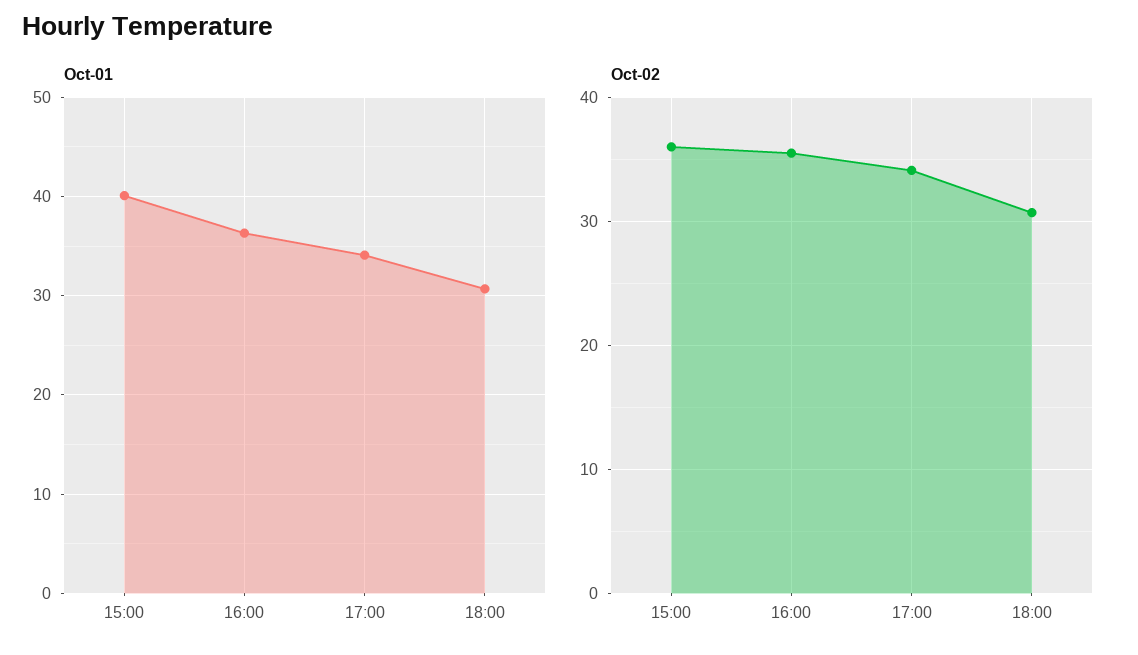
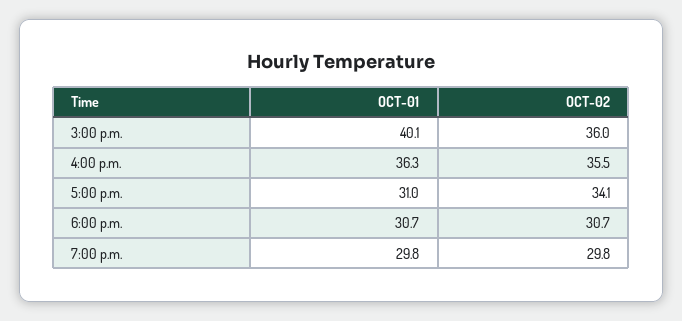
Oct-01, 17:00: 34 -> 31
Oct-01, 7:00 p.m.: none -> 29.8
Oct-02, 7:00 p.m.: none -> 29.8

